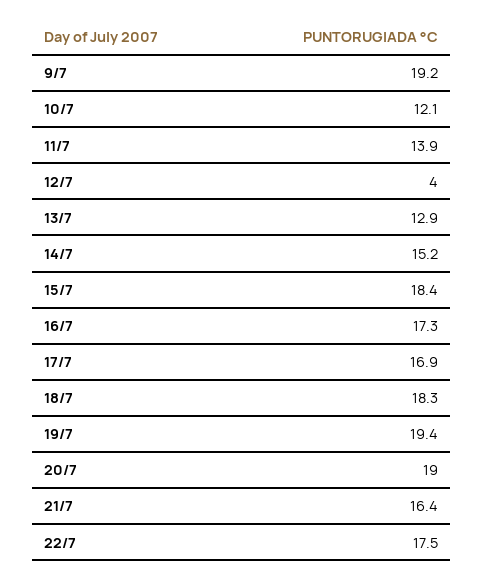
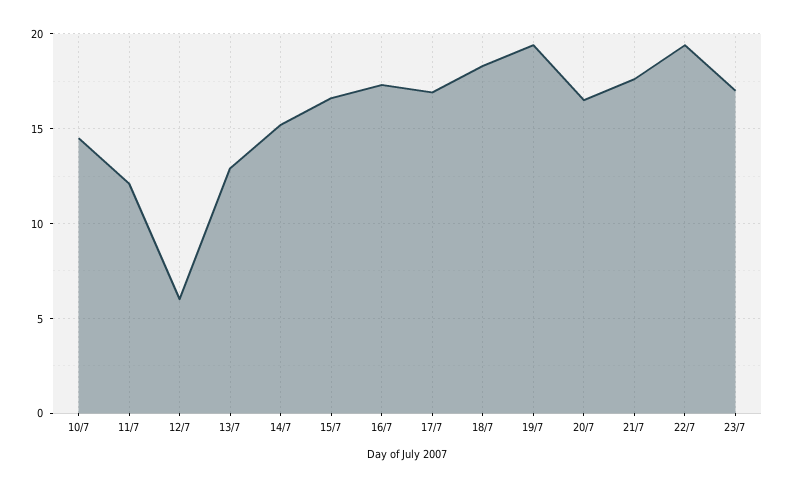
9/7: 19.2 -> none
10/7: 12.1 -> 14.5
11/7: 13.9 -> 12
12/7: 4 -> 6
15/7: 18.4 -> 16.5
20/7: 19 -> 16.5
21/7: 16.4 -> 17.5
22/7: 17.5 -> 19.5
23/7: none -> 17

